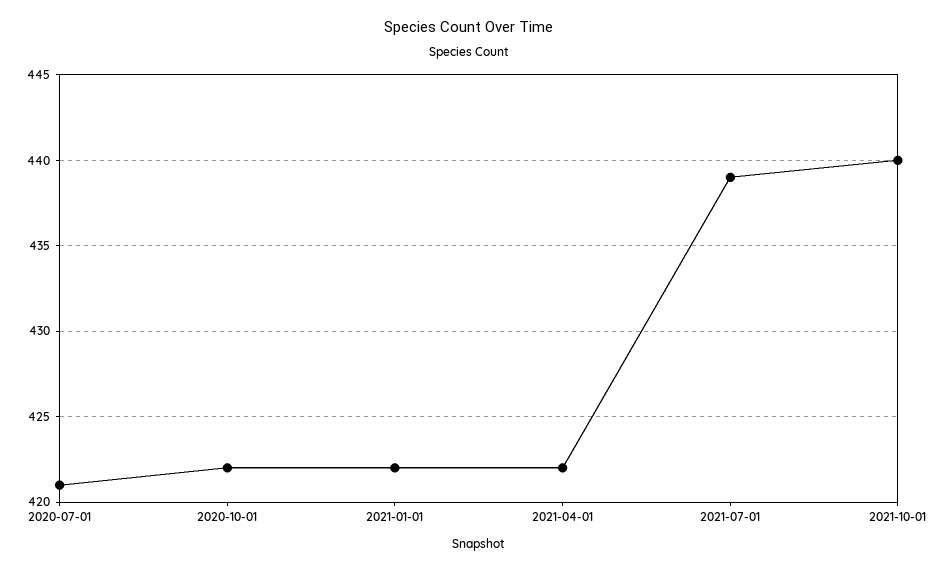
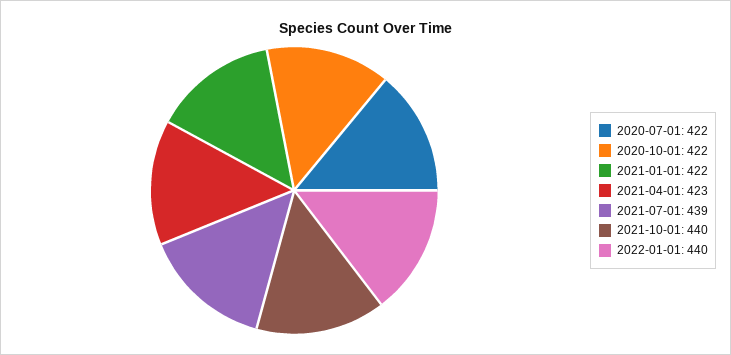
2020-07-01: 421 -> 422
2021-04-01: 422 -> 423
2022-01-01: none -> 440

